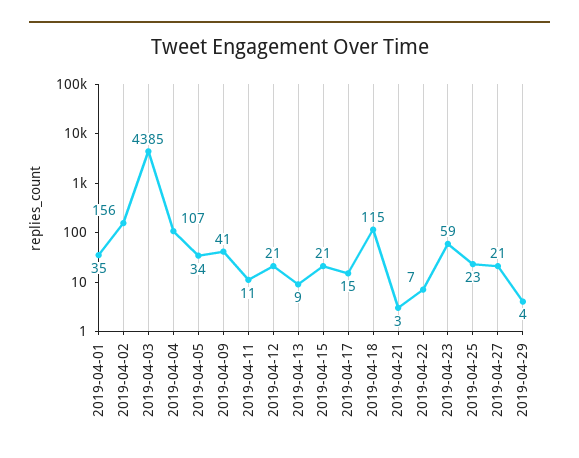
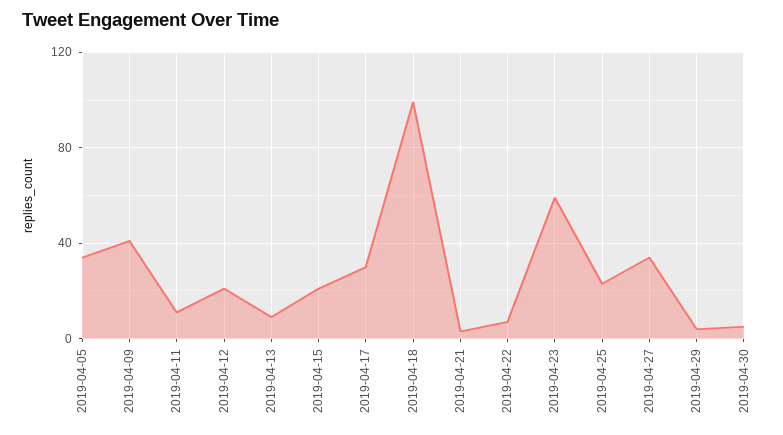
2019-04-01: 35 -> none
2019-04-02: 156 -> none
2019-04-03: 4385 -> none
2019-04-04: 107 -> none
2019-04-17: 15 -> 30
2019-04-18: 115 -> 100
2019-04-27: 21 -> 35
2019-04-30: none -> 5

